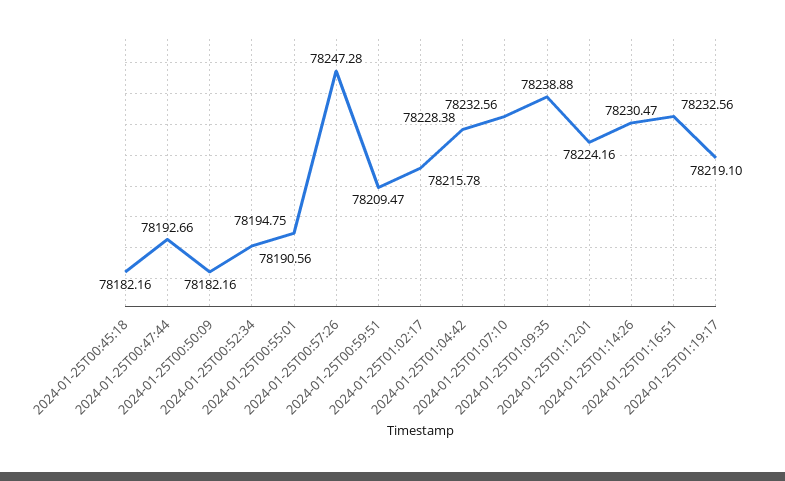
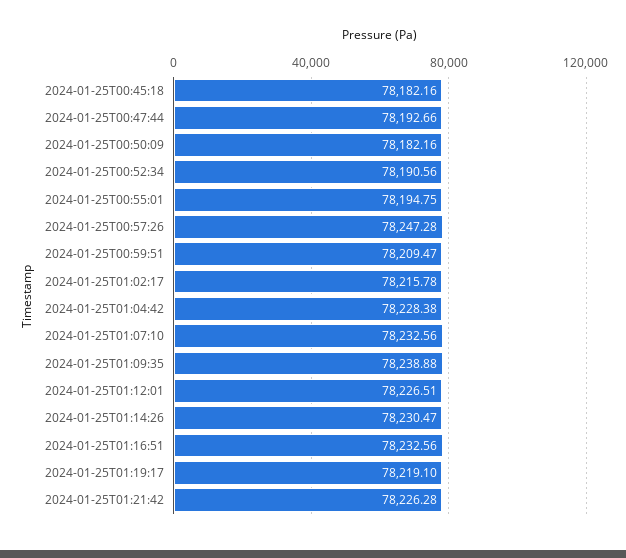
2024-01-25T01:12:01: 78224.16 -> 78226.51
2024-01-25T01:21:42: none -> 78226.28

